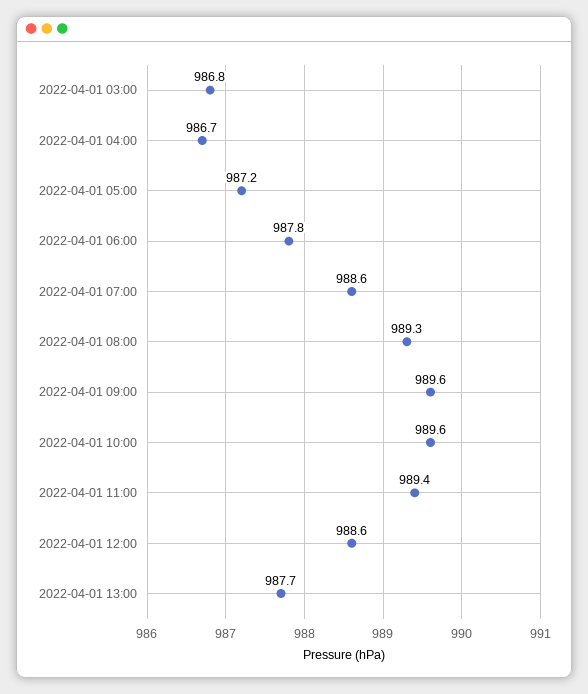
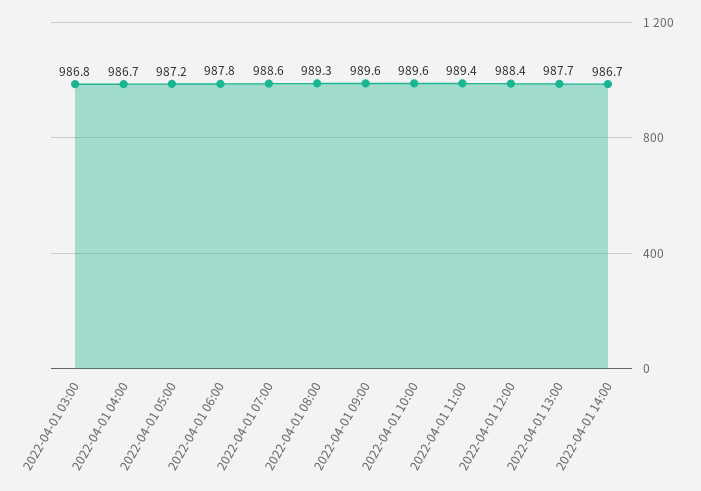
2022-04-01 12:00: 988.6 -> 988.4
2022-04-01 14:00: none -> 986.7

